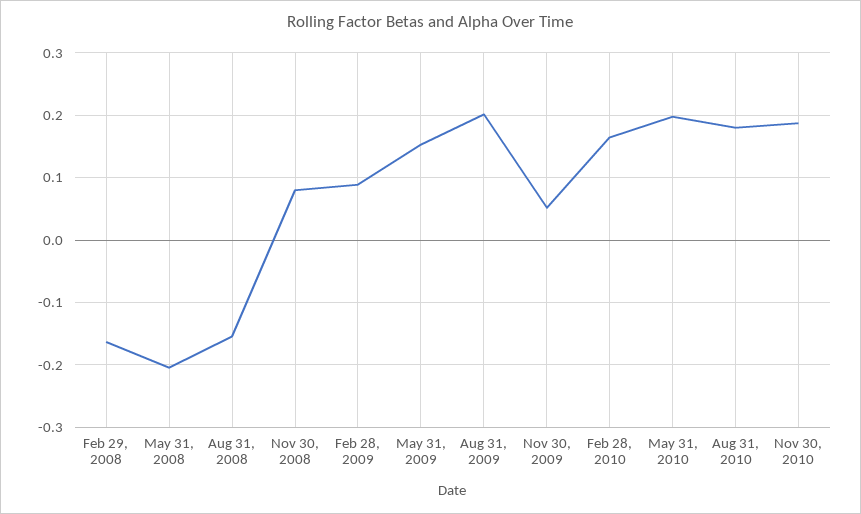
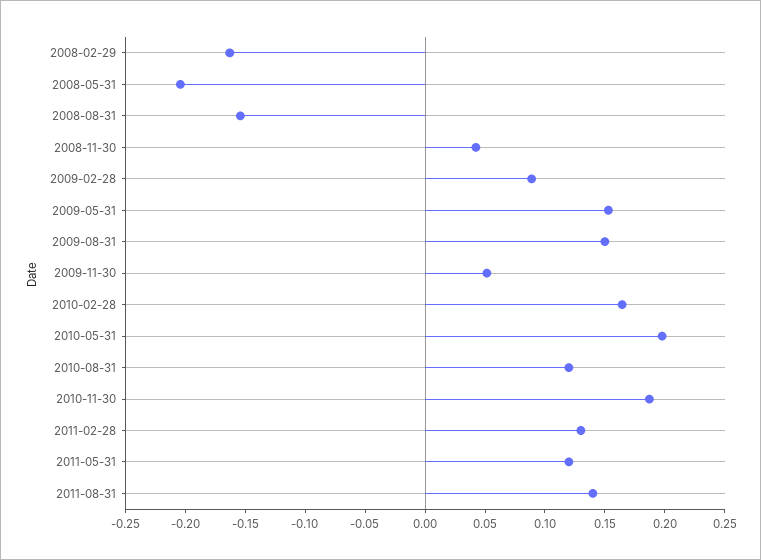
Nov 30, 2008: 0.08 -> 0.04
Aug 31, 2009: 0.2 -> 0.15
Aug 31, 2010: 0.18 -> 0.12
2011-02-28: none -> 0.13
2011-05-31: none -> 0.12
2011-08-31: none -> 0.14

